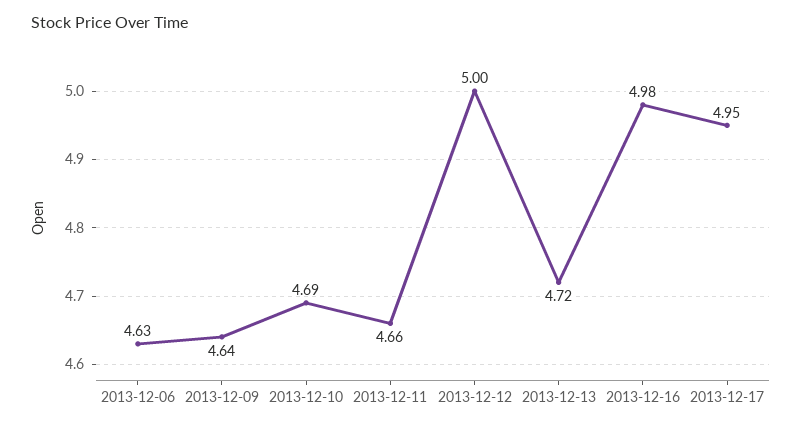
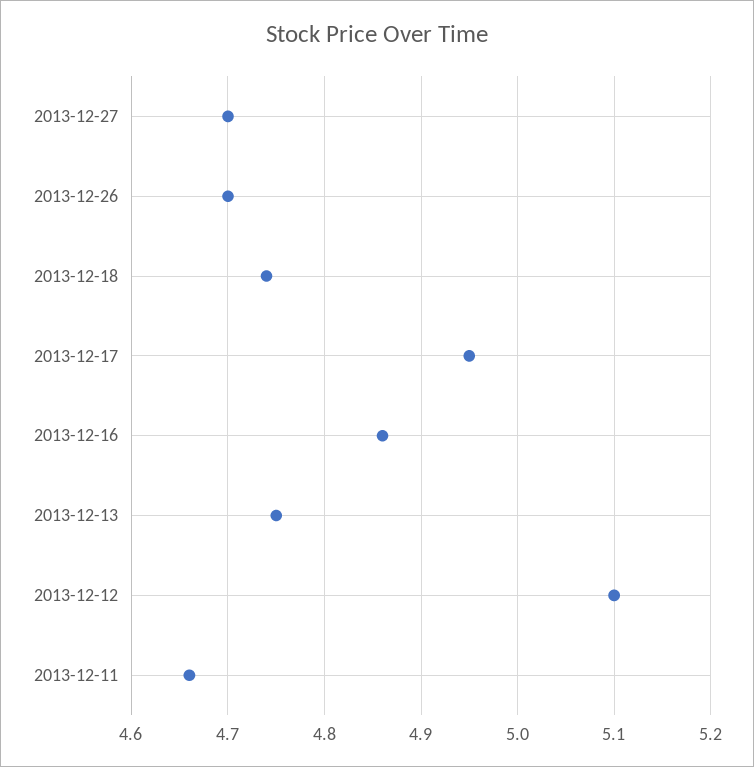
2013-12-06: 4.63 -> none
2013-12-09: 4.64 -> none
2013-12-10: 4.69 -> none
2013-12-12: 5 -> 5.1
2013-12-13: 4.72 -> 4.75
2013-12-16: 4.98 -> 4.86
2013-12-27: none -> 4.7
2013-12-26: none -> 4.7
2013-12-18: none -> 4.74

